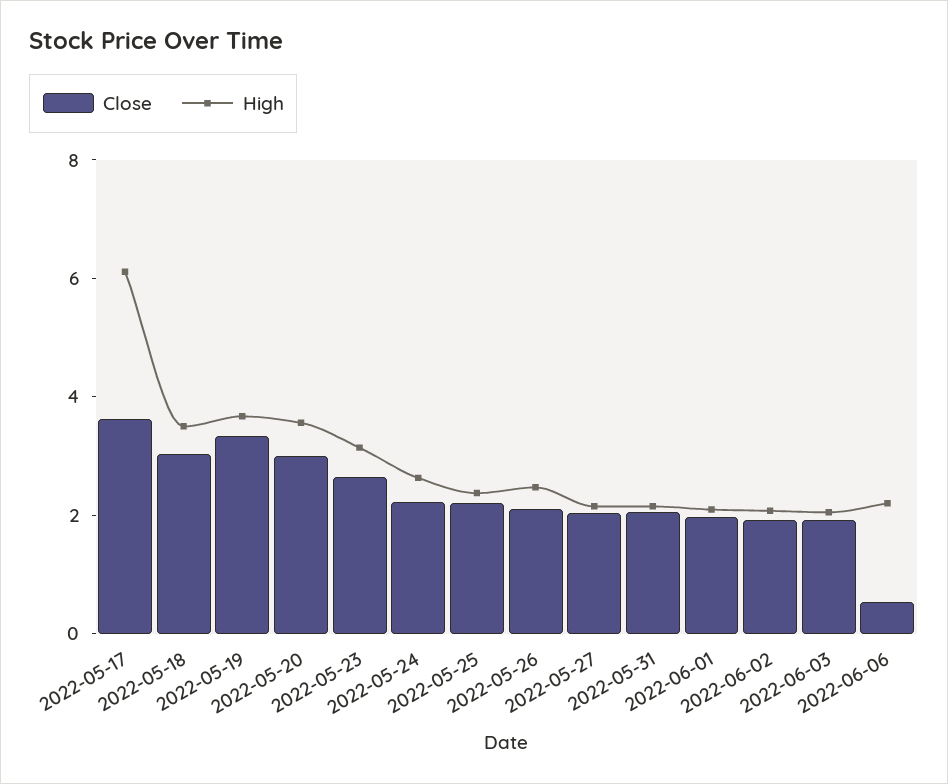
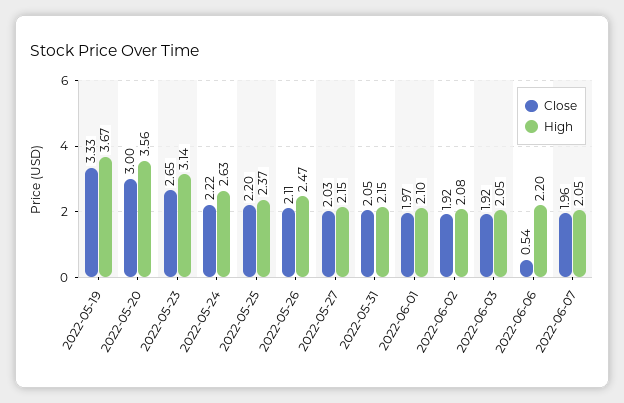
Close, 2022-05-17: 3.5 -> none
High, 2022-05-17: 6 -> none
Close, 2022-05-18: 3 -> none
High, 2022-05-18: 3.5 -> none
Close, 2022-06-07: none -> 1.96
High, 2022-06-07: none -> 2.05

